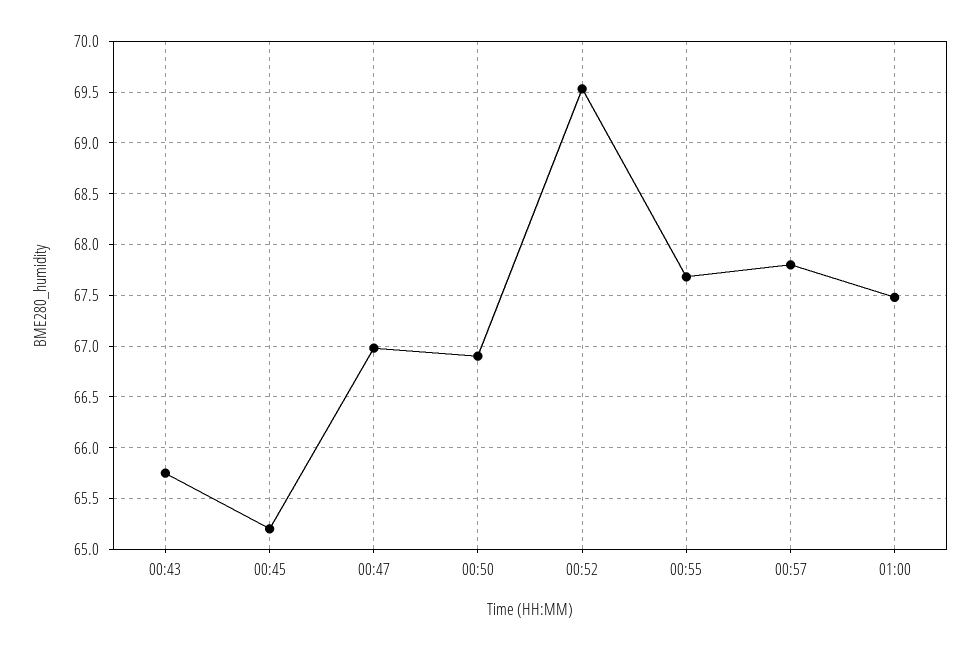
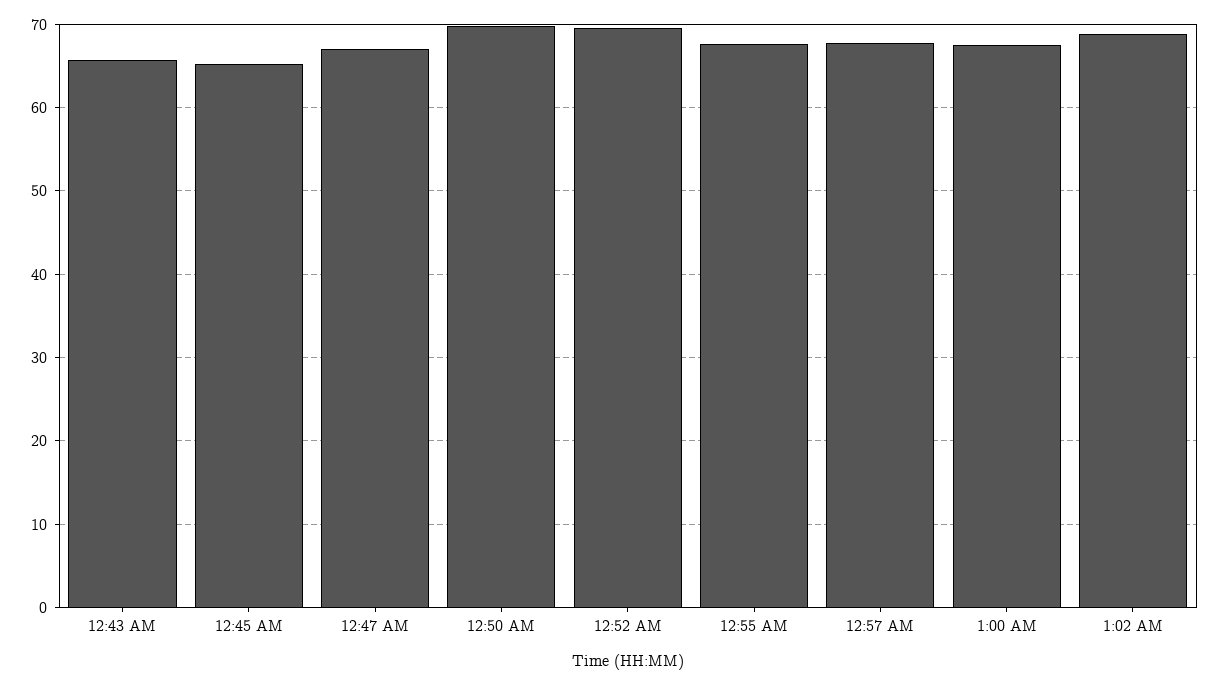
00:50: 66.9 -> 70
1:02 AM: none -> 69

